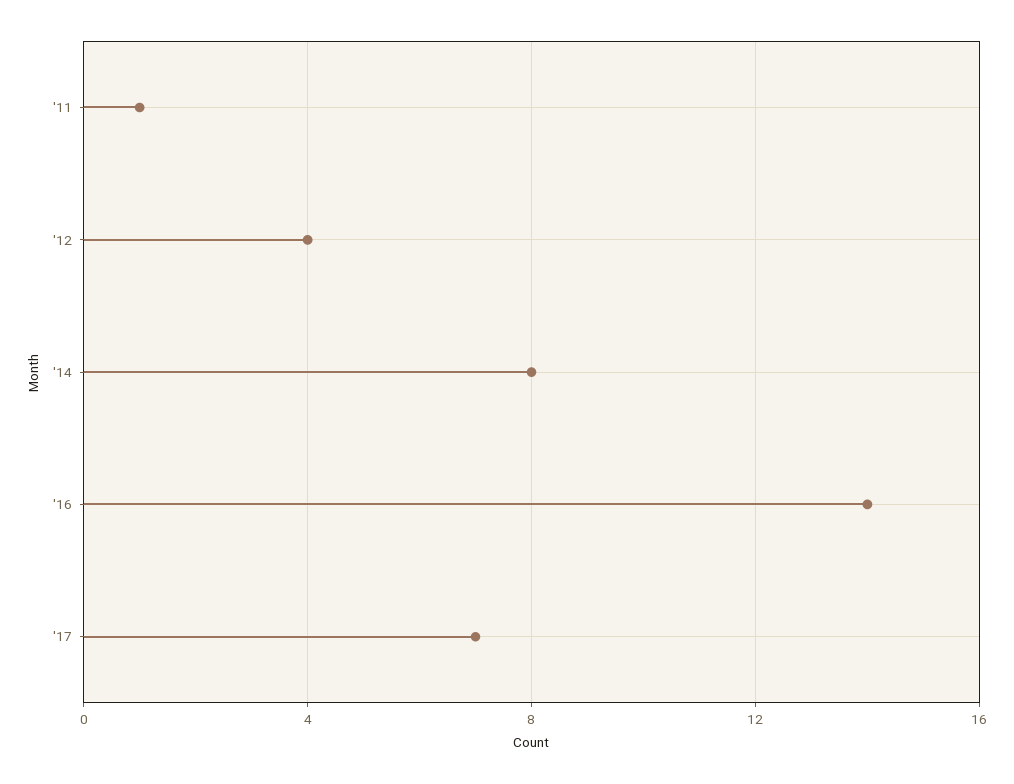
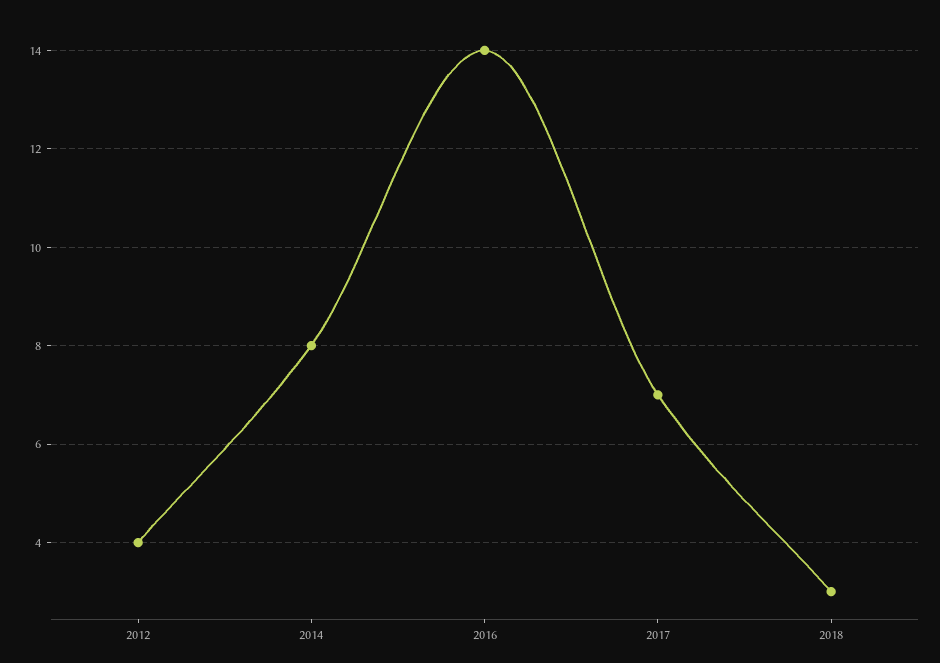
'11: 1 -> none
2018: none -> 3

